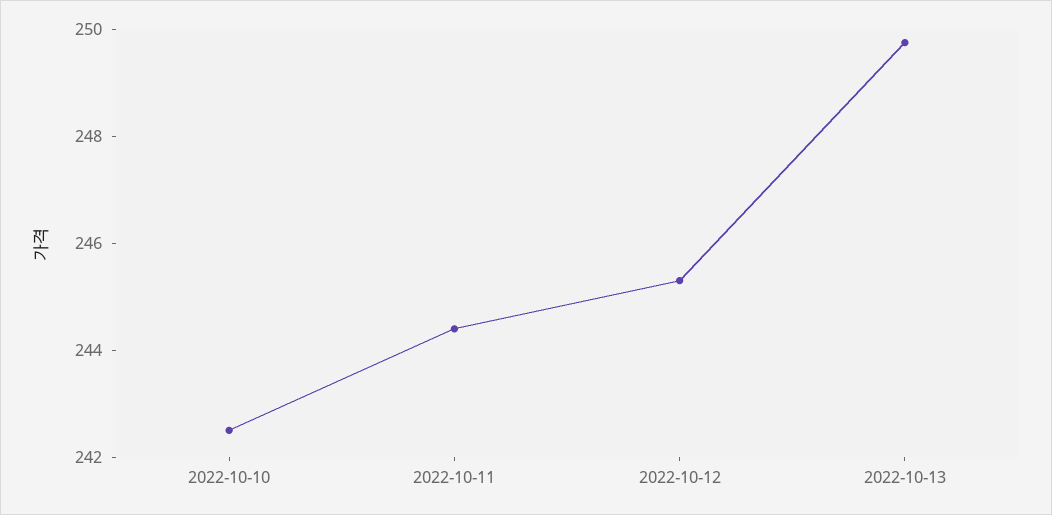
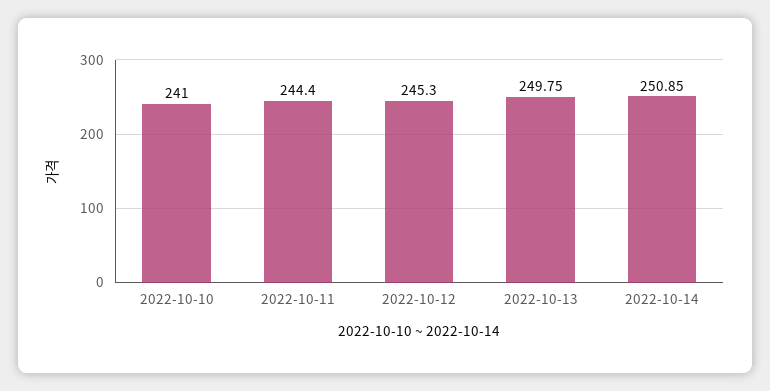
2022-10-10: 242.5 -> 241
2022-10-14: none -> 250.85

